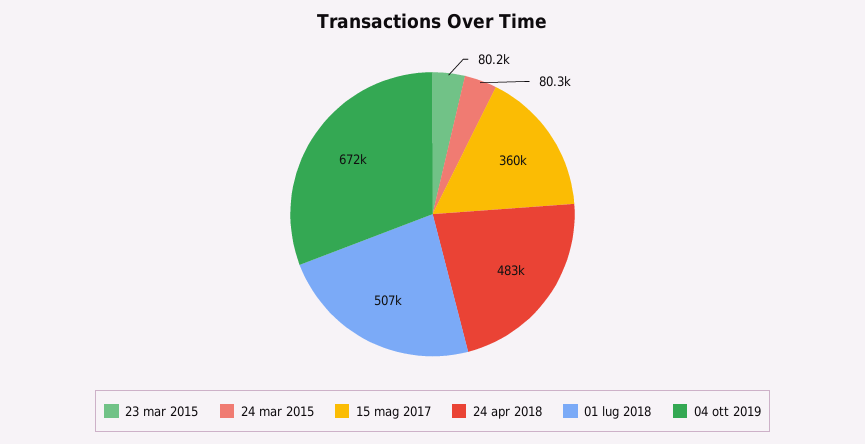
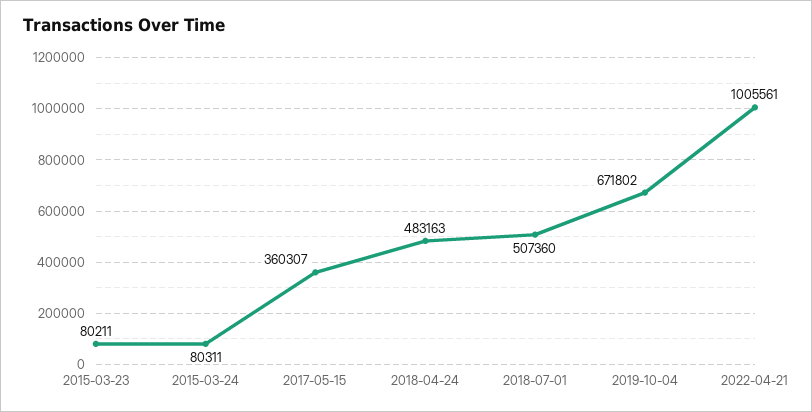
2022-04-21: none -> 1005561

